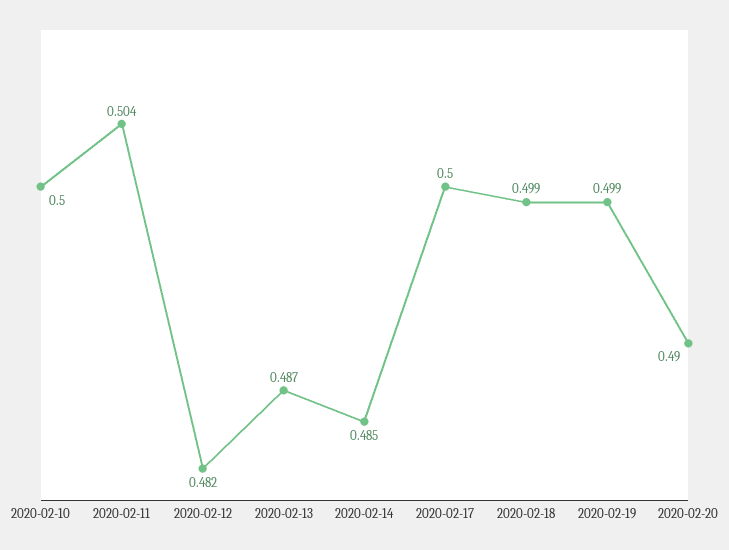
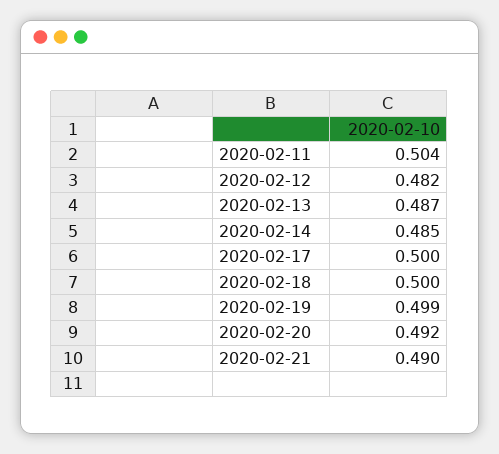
2020-02-10: 0.5 -> none
2020-02-18: 0.499 -> 0.5
2020-02-20: 0.49 -> 0.492
2020-02-21: none -> 0.49

